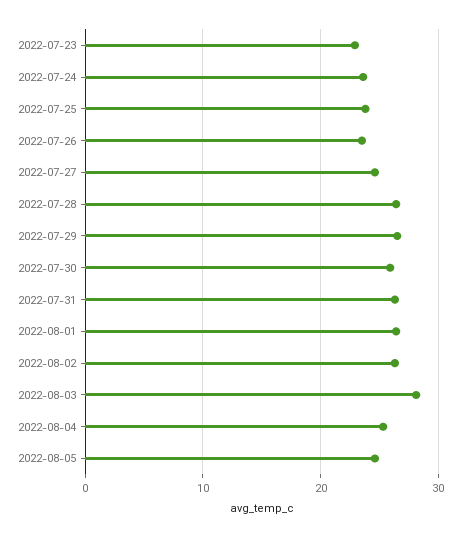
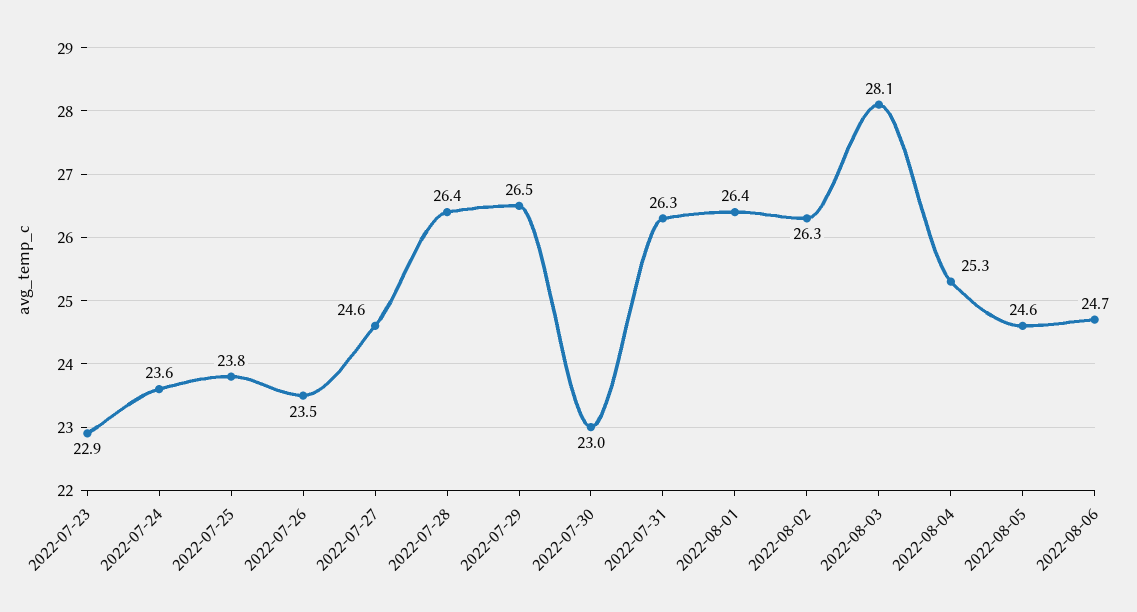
2022-07-30: 26 -> 23
2022-08-06: none -> 24.7

